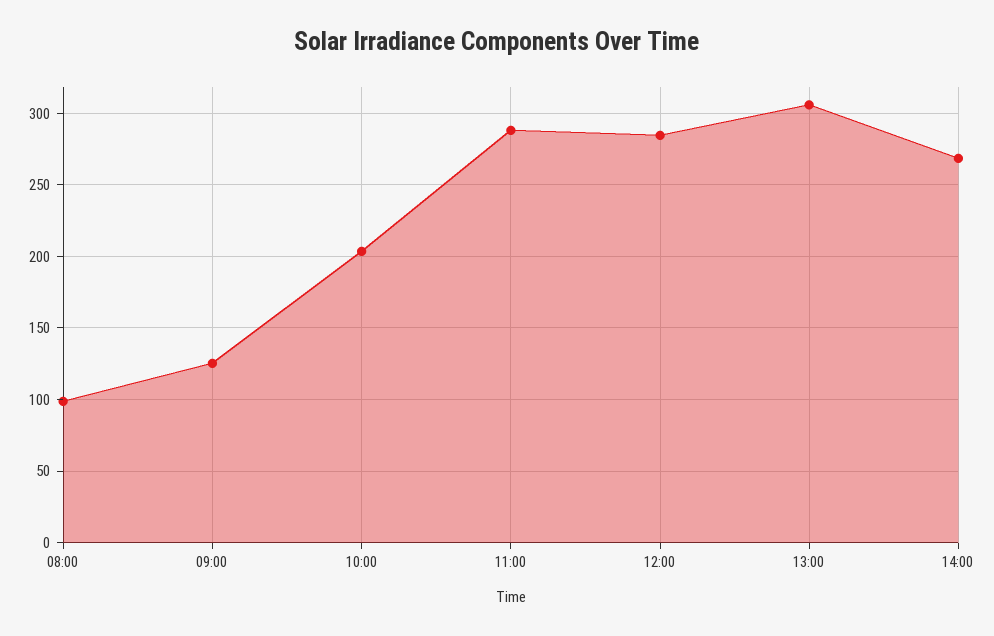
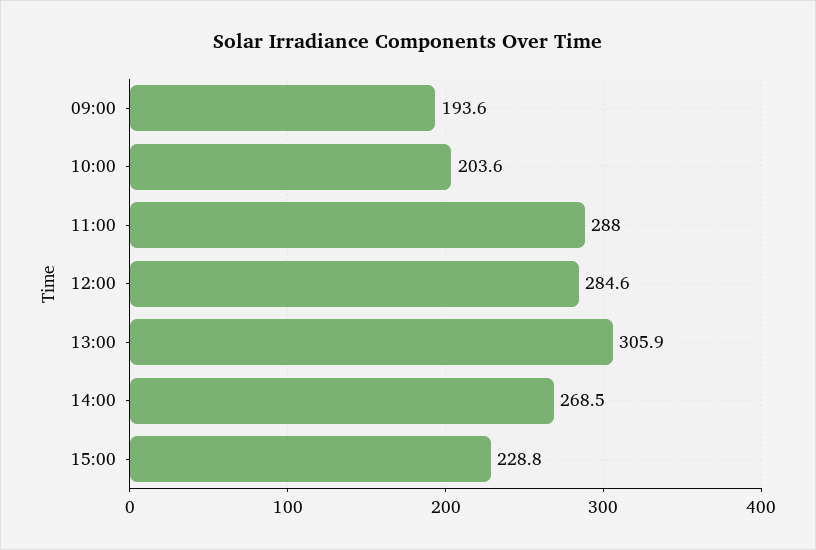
08:00: 100 -> none
09:00: 125 -> 193.6
15:00: none -> 228.8

